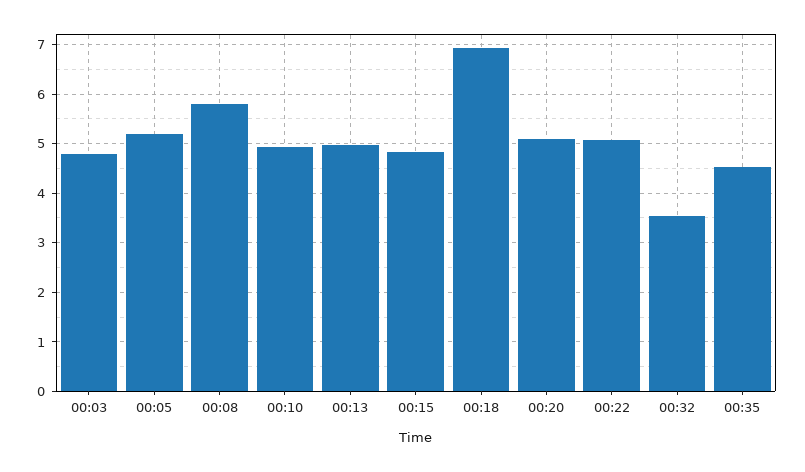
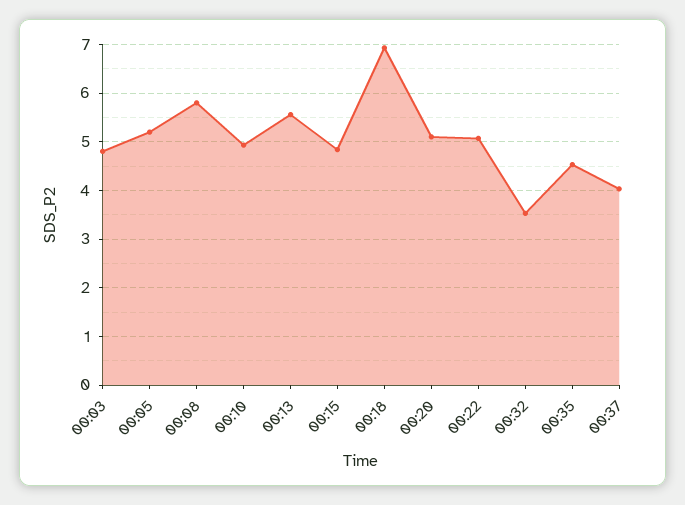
00:13: 5 -> 5.6
00:37: none -> 4

